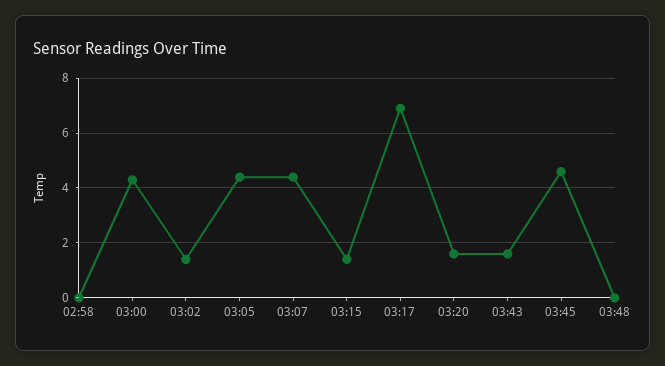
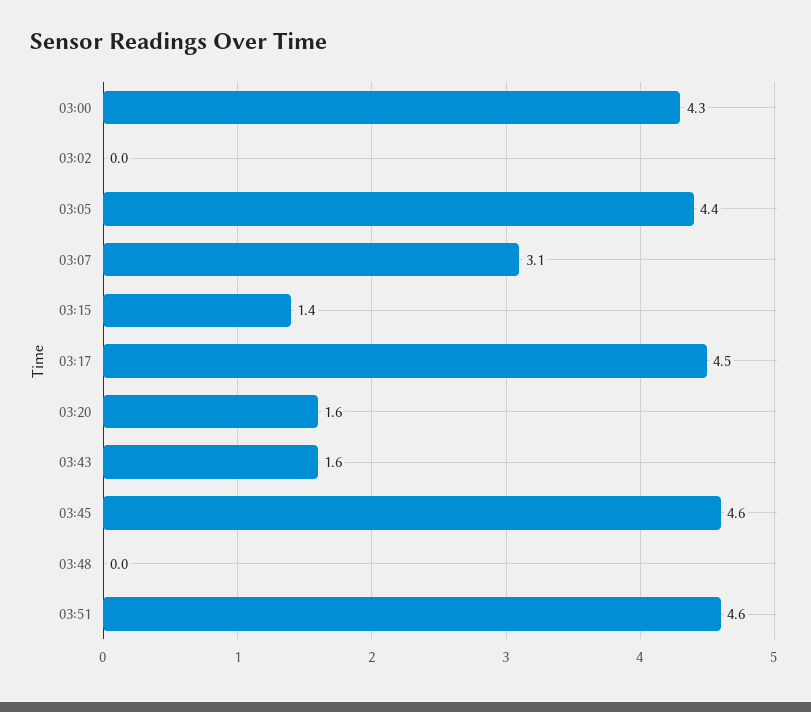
02:58: 0 -> none
03:02: 1.5 -> 0
03:07: 4.5 -> 3.1
03:17: 7 -> 4.5
03:51: none -> 4.6

